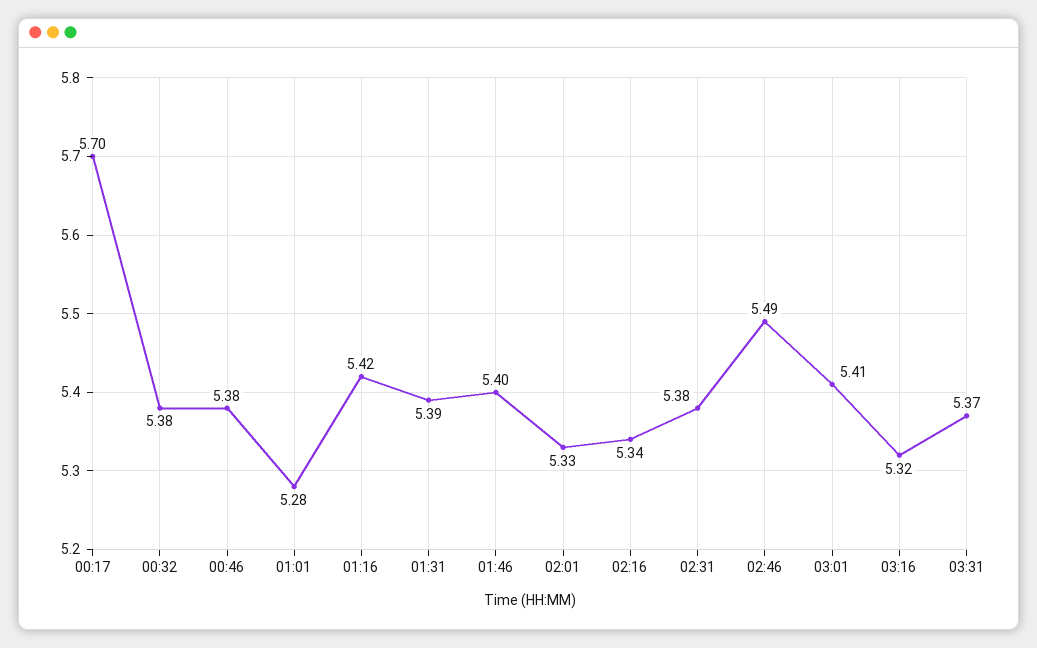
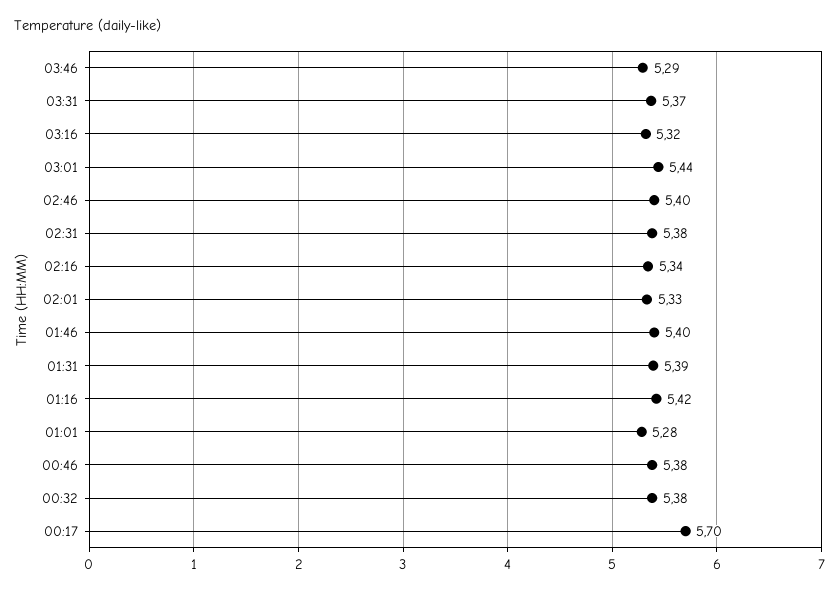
02:46: 5.49 -> 5.4
03:01: 5.41 -> 5.44
03:46: none -> 5.29

